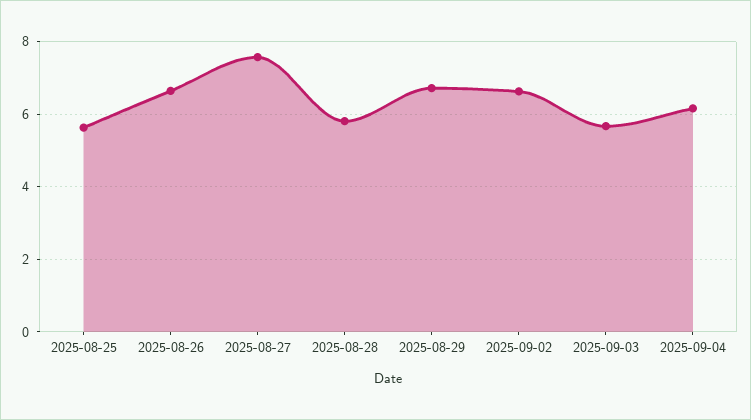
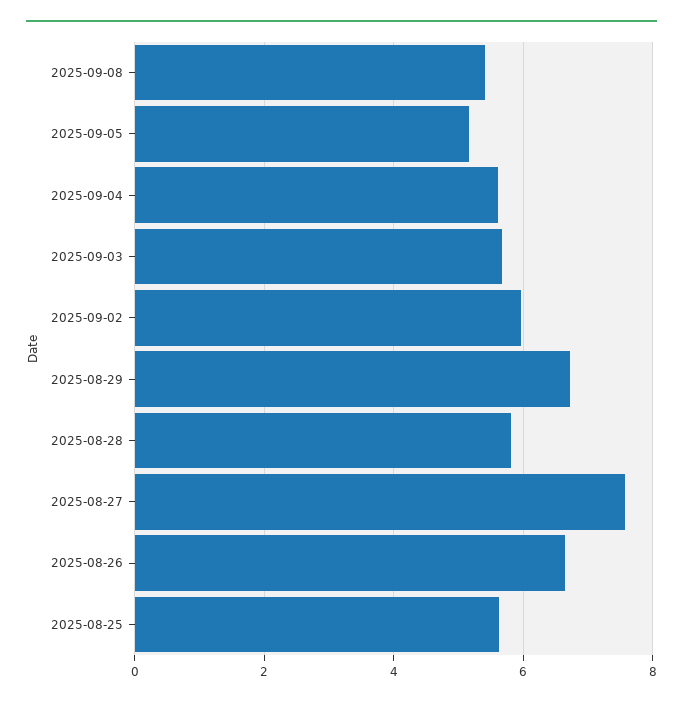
2025-09-02: 6.6 -> 6
2025-09-04: 6.2 -> 5.6
2025-09-08: none -> 5.4
2025-09-05: none -> 5.2

